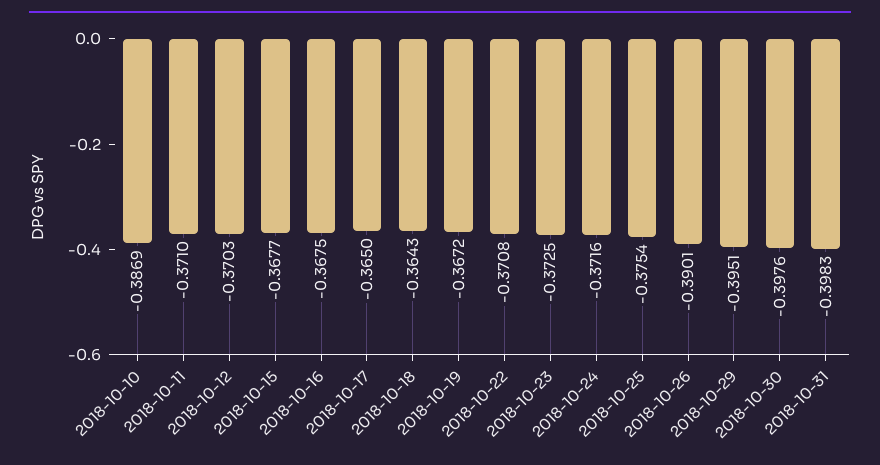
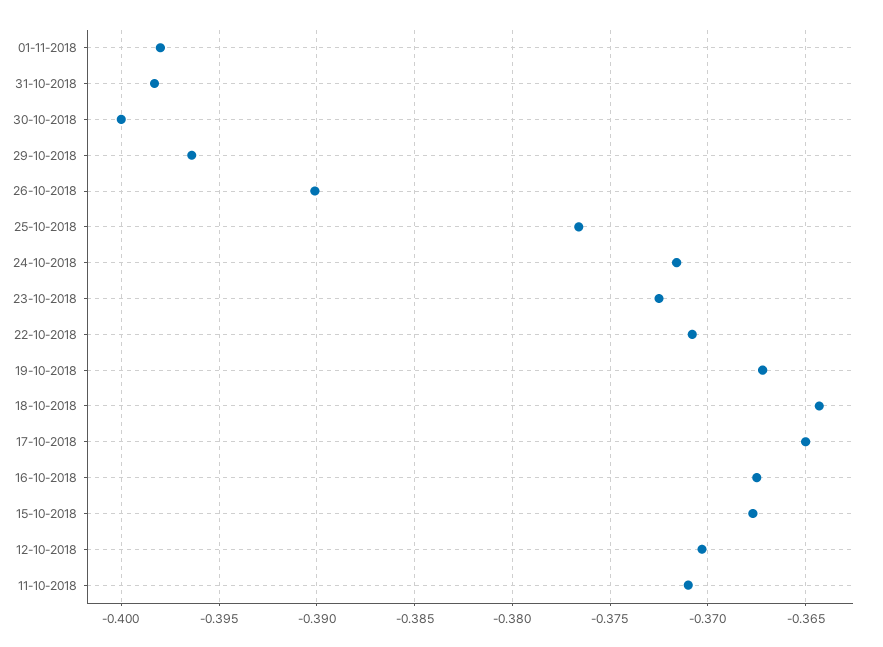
2018-10-10: -0.3869 -> none
2018-10-25: -0.3754 -> -0.3765
2018-10-29: -0.3951 -> -0.3965
2018-10-30: -0.3976 -> -0.4
01-11-2018: none -> -0.398

